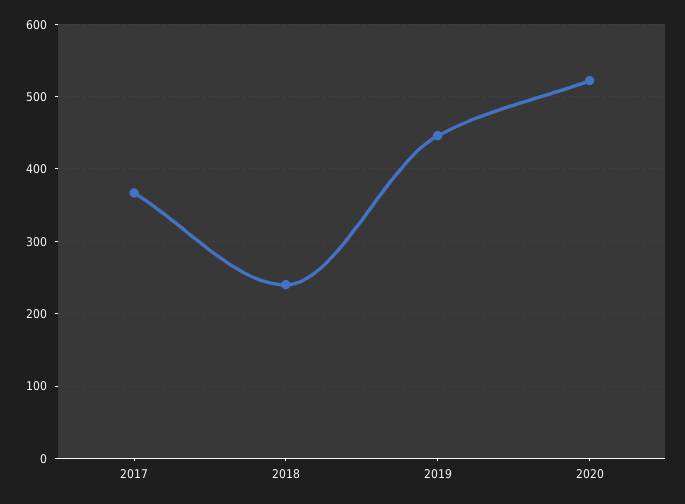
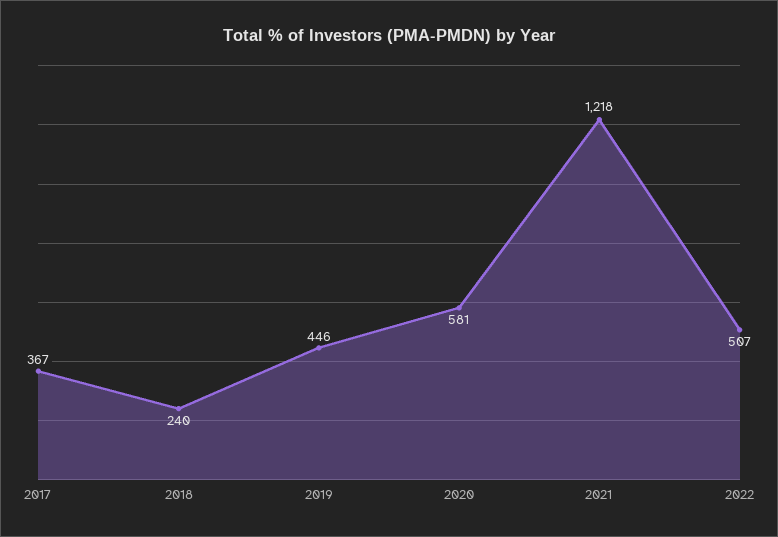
2020: 520 -> 581
2021: none -> 1218
2022: none -> 507

